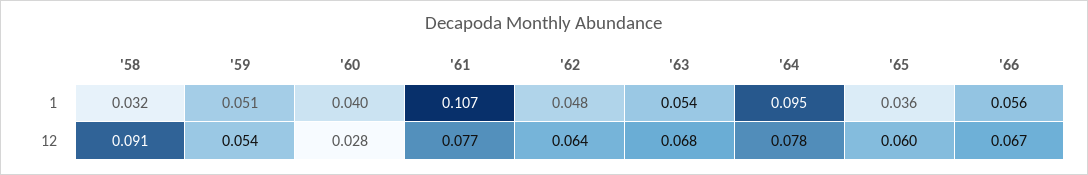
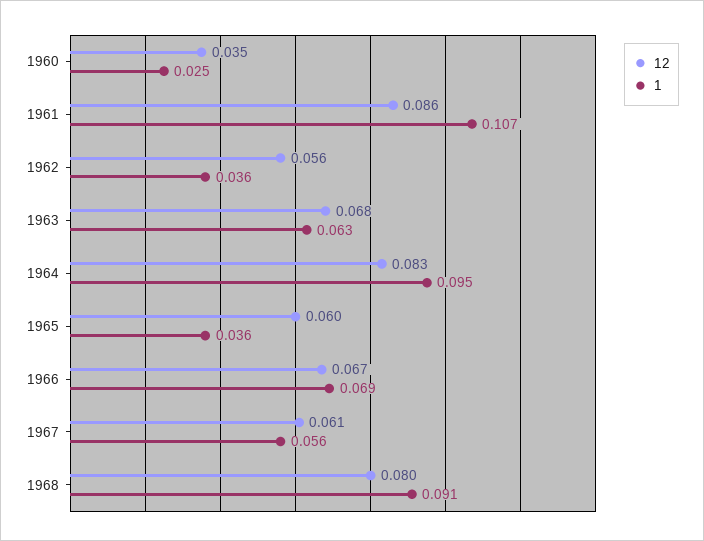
1, '58: 0.032 -> none
1, '59: 0.051 -> none
1, '60: 0.04 -> 0.025
1, '62: 0.048 -> 0.036
1, '63: 0.054 -> 0.063
1, '66: 0.056 -> 0.069
12, '58: 0.091 -> none
12, '59: 0.054 -> none
12, '60: 0.028 -> 0.035
12, '61: 0.077 -> 0.086
12, '62: 0.064 -> 0.056
12, '64: 0.078 -> 0.083
12, 1967: none -> 0.061
1, 1967: none -> 0.056
12, 1968: none -> 0.08
1, 1968: none -> 0.091

